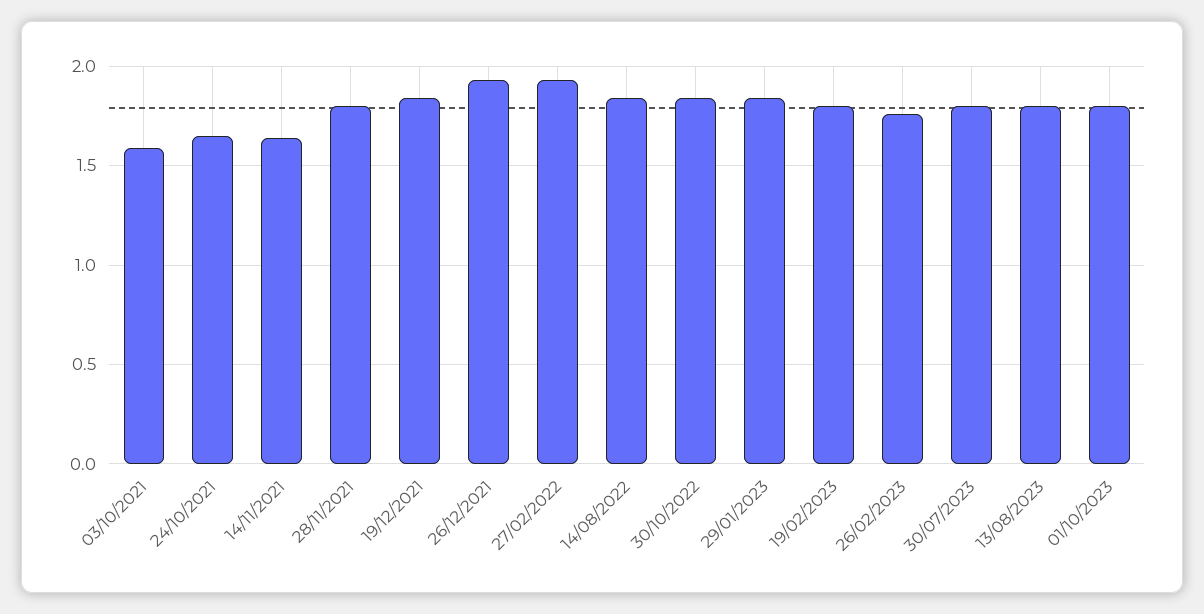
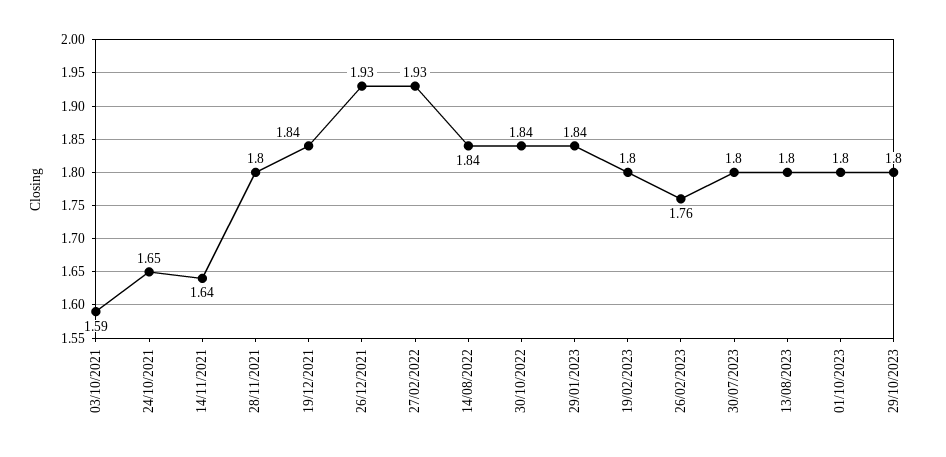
29/10/2023: none -> 1.8

